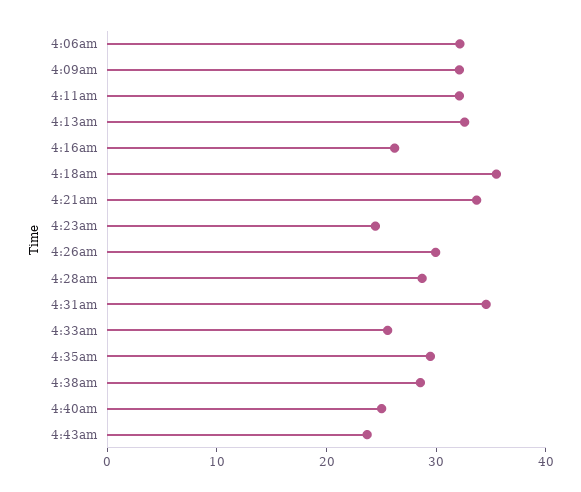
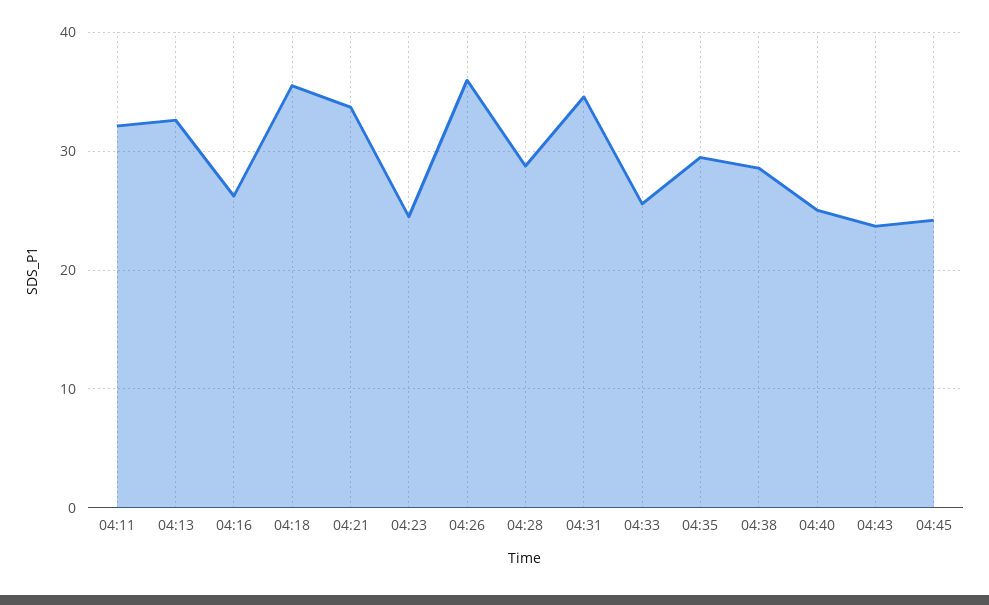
4:06am: 32 -> none
4:09am: 32 -> none
4:26am: 30 -> 36
04:45: none -> 24

